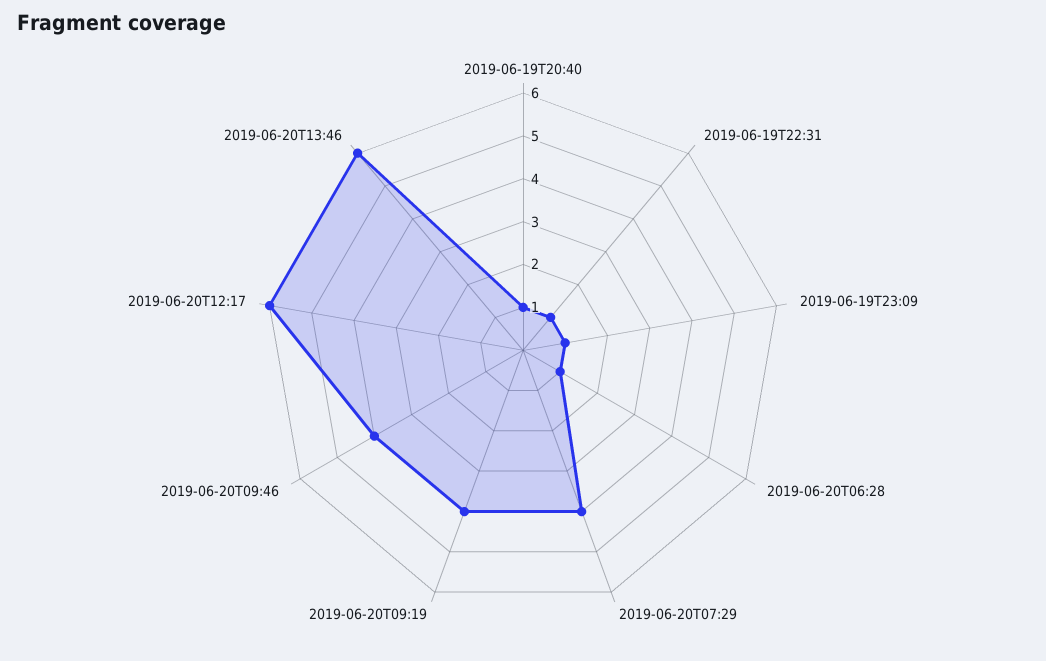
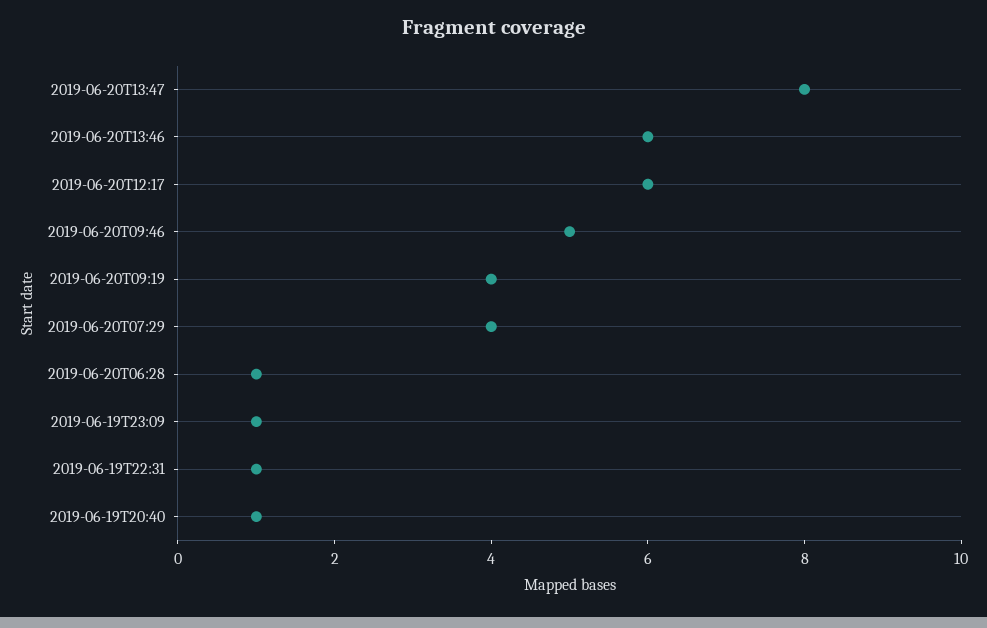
2019-06-20T09:46: 4 -> 5
2019-06-20T13:47: none -> 8

